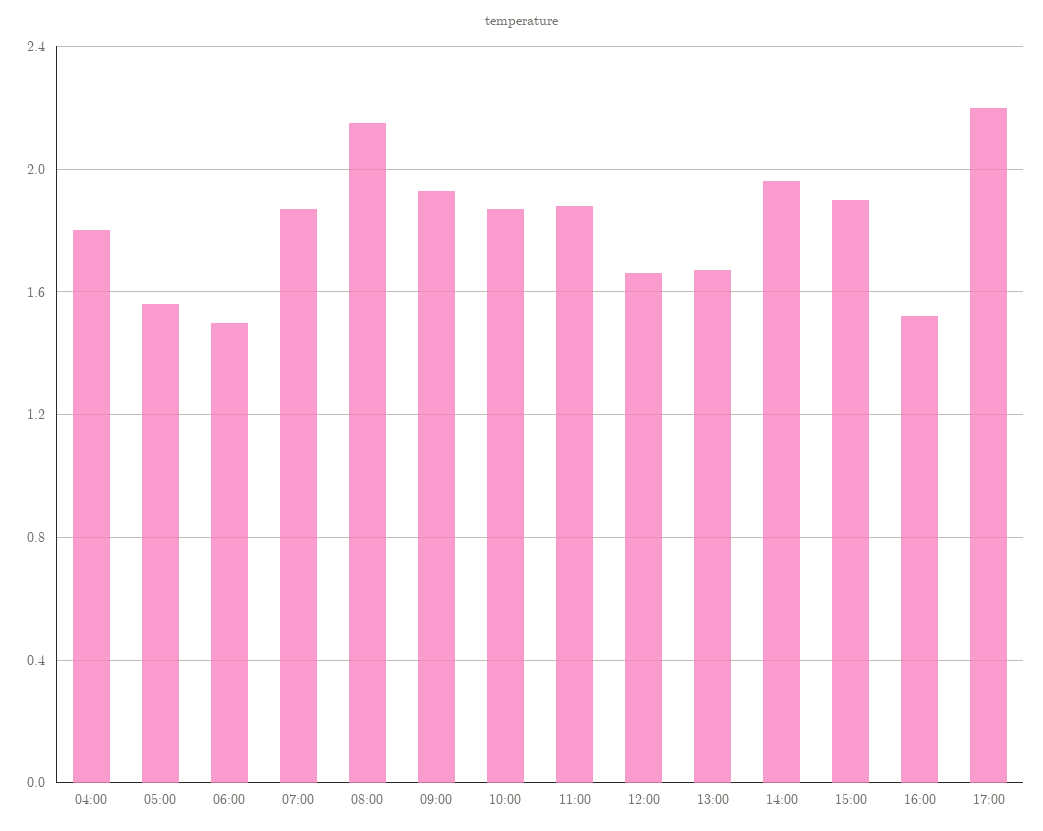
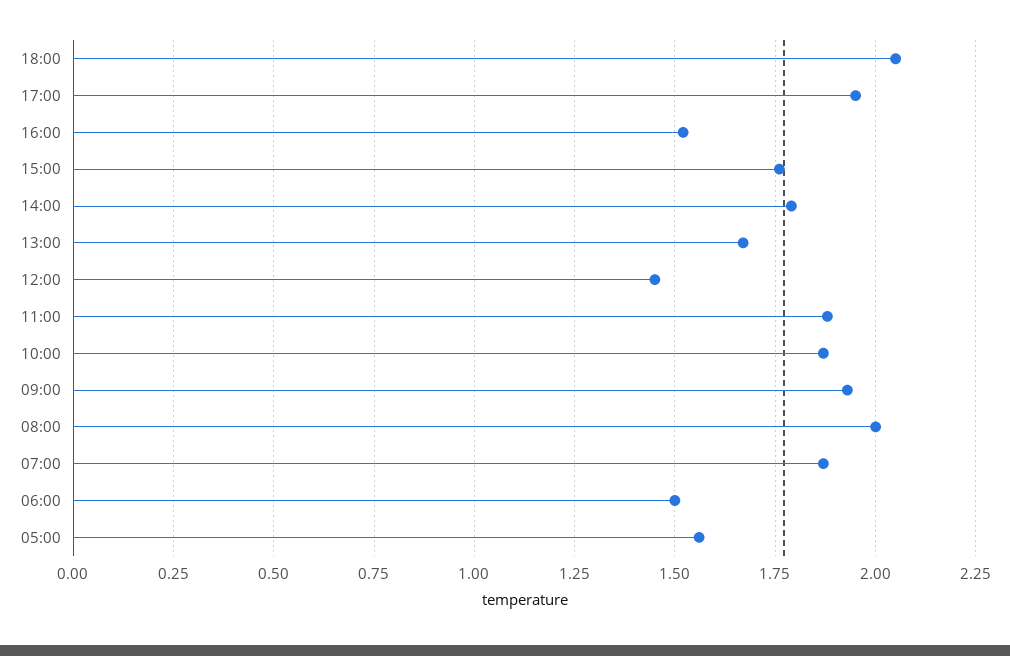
04:00: 1.8 -> none
08:00: 2.15 -> 2
12:00: 1.65 -> 1.45
14:00: 1.95 -> 1.8
15:00: 1.9 -> 1.75
17:00: 2.2 -> 1.95
18:00: none -> 2.05

